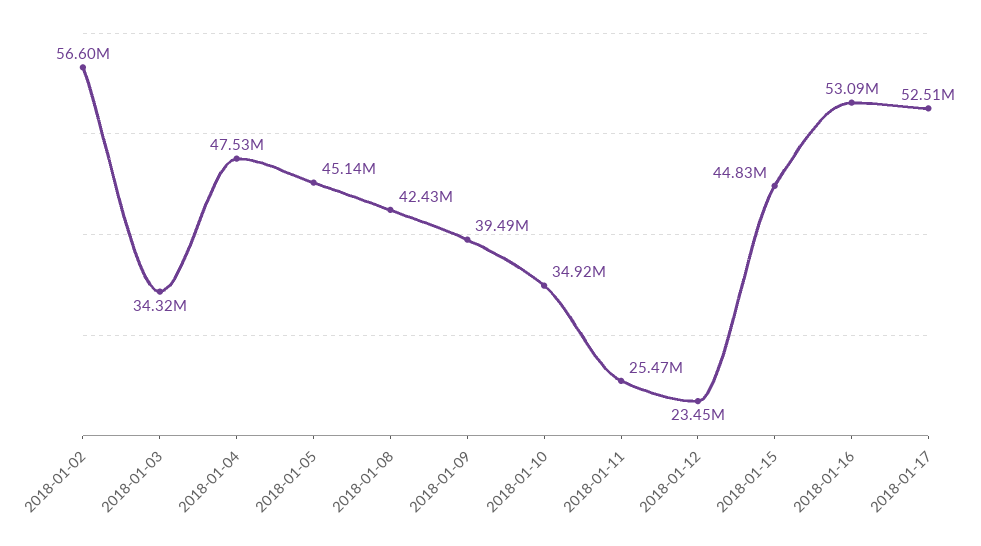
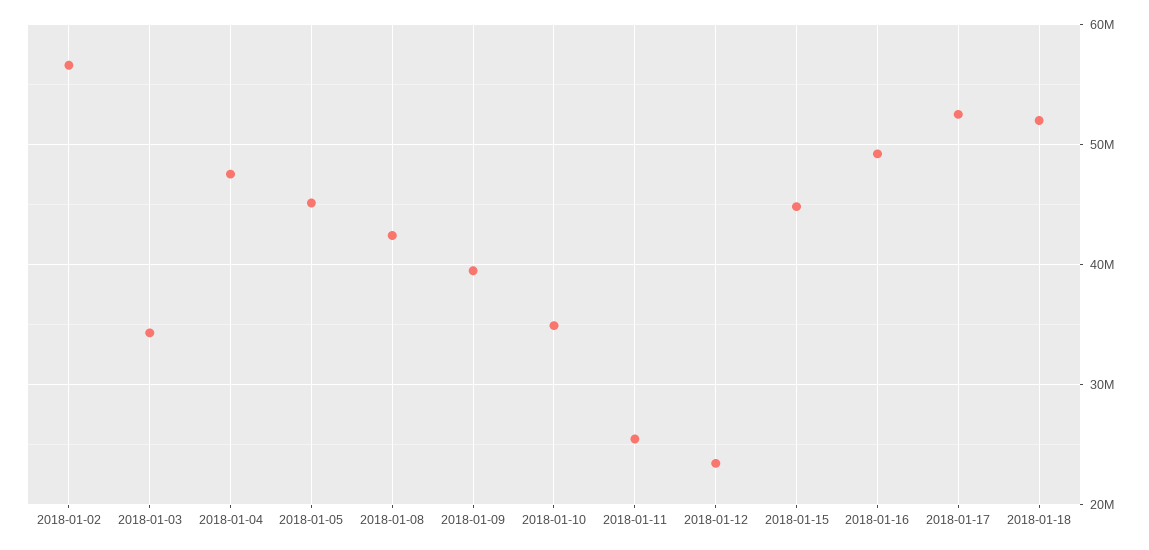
2018-01-16: 53090000 -> 49000000
2018-01-18: none -> 52000000

